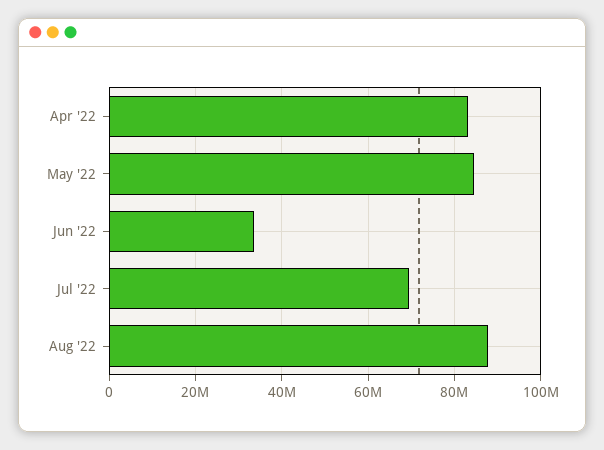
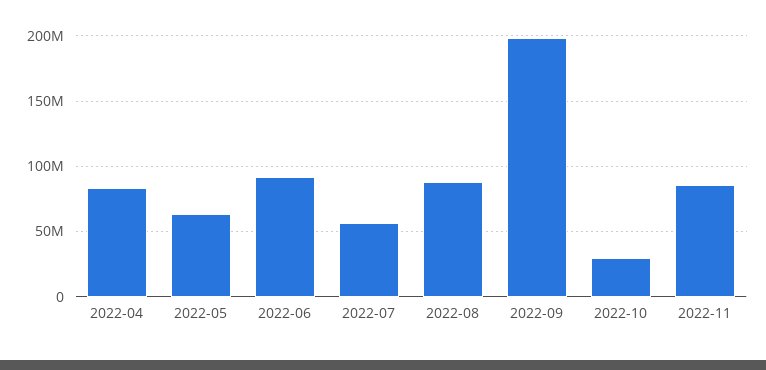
May '22: 84000000 -> 65000000
Jun '22: 34000000 -> 90000000
Jul '22: 70000000 -> 55000000
2022-09: none -> 200000000
2022-10: none -> 30000000
2022-11: none -> 85000000

